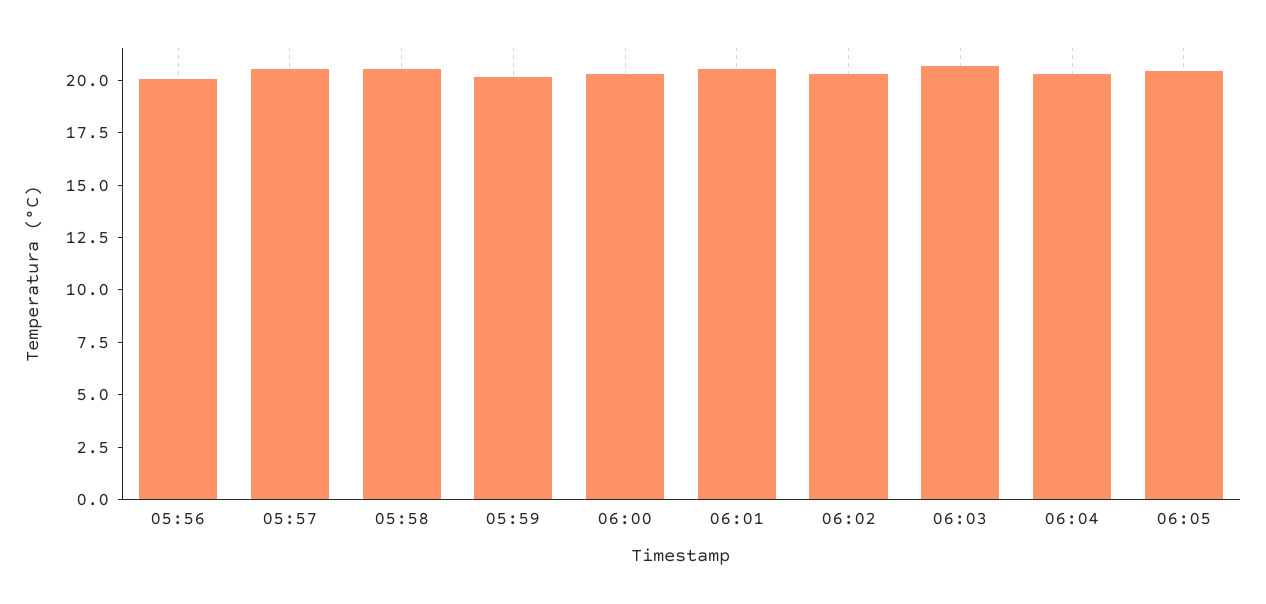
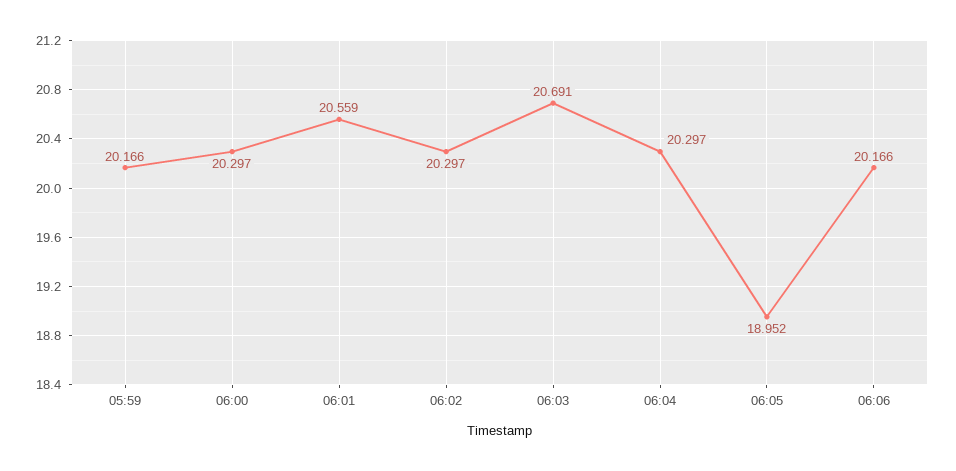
05:56: 20 -> none
05:57: 20.5 -> none
05:58: 20.5 -> none
06:05: 20.5 -> 18.952
06:06: none -> 20.166

